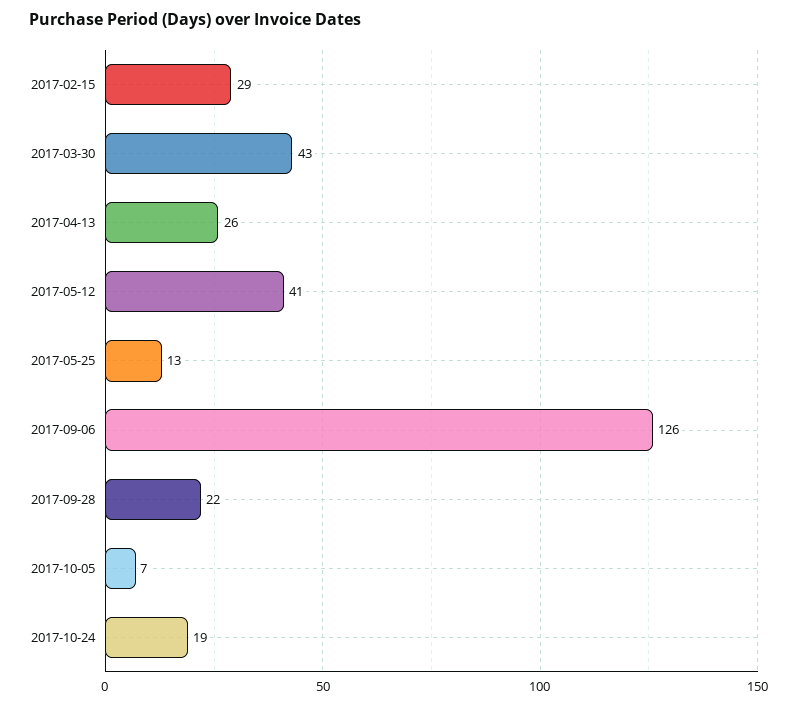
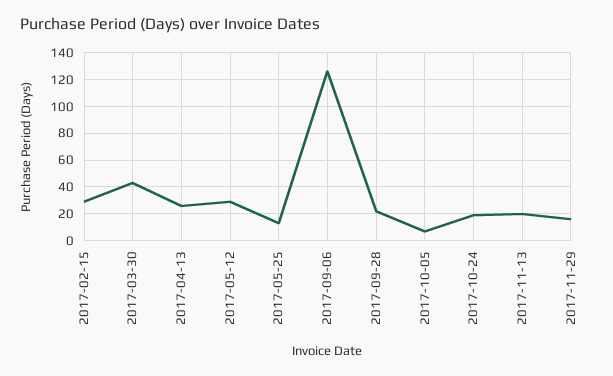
2017-05-12: 41 -> 30
2017-11-13: none -> 20
2017-11-29: none -> 15

